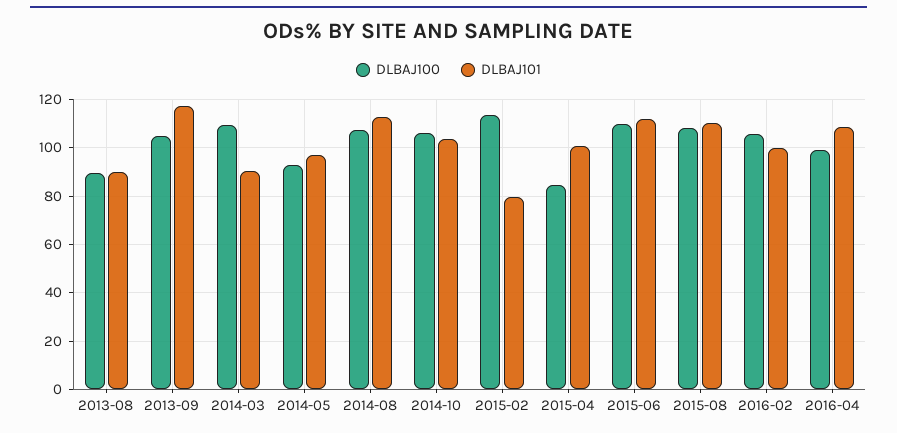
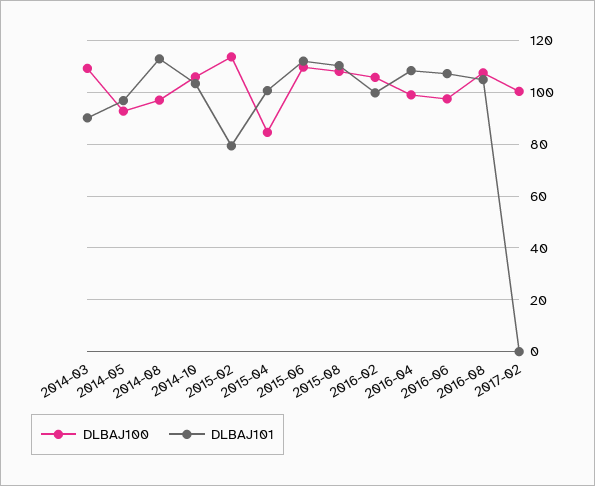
DLBAJ100, 2013-08: 90 -> none
DLBAJ101, 2013-08: 90 -> none
DLBAJ100, 2013-09: 105 -> none
DLBAJ101, 2013-09: 117.5 -> none
DLBAJ100, 2014-08: 107.5 -> 97.5
DLBAJ100, 2016-06: none -> 97.5
DLBAJ101, 2016-06: none -> 107.5
DLBAJ100, 2016-08: none -> 107.5
DLBAJ101, 2016-08: none -> 105
DLBAJ100, 2017-02: none -> 100
DLBAJ101, 2017-02: none -> 0

